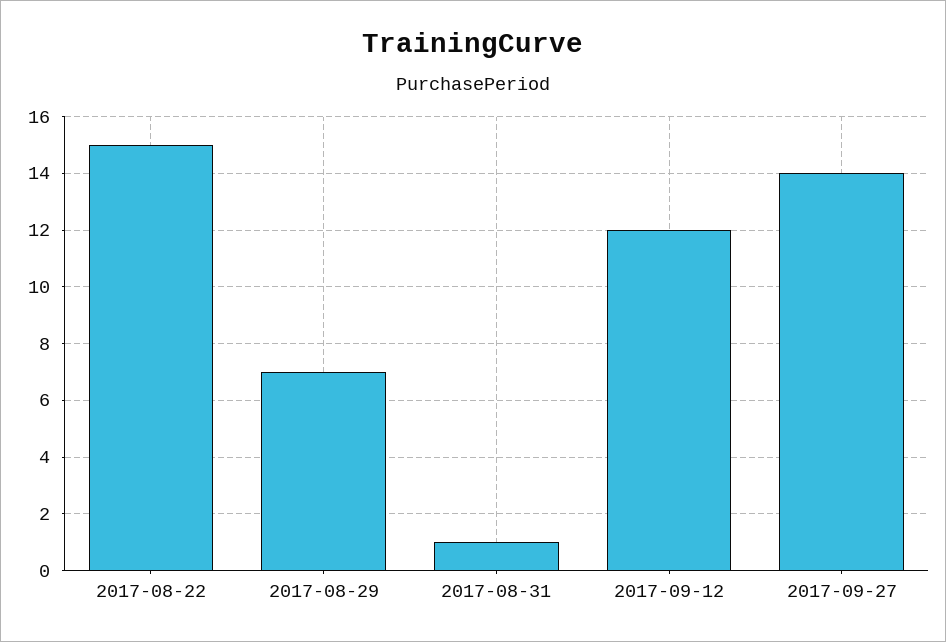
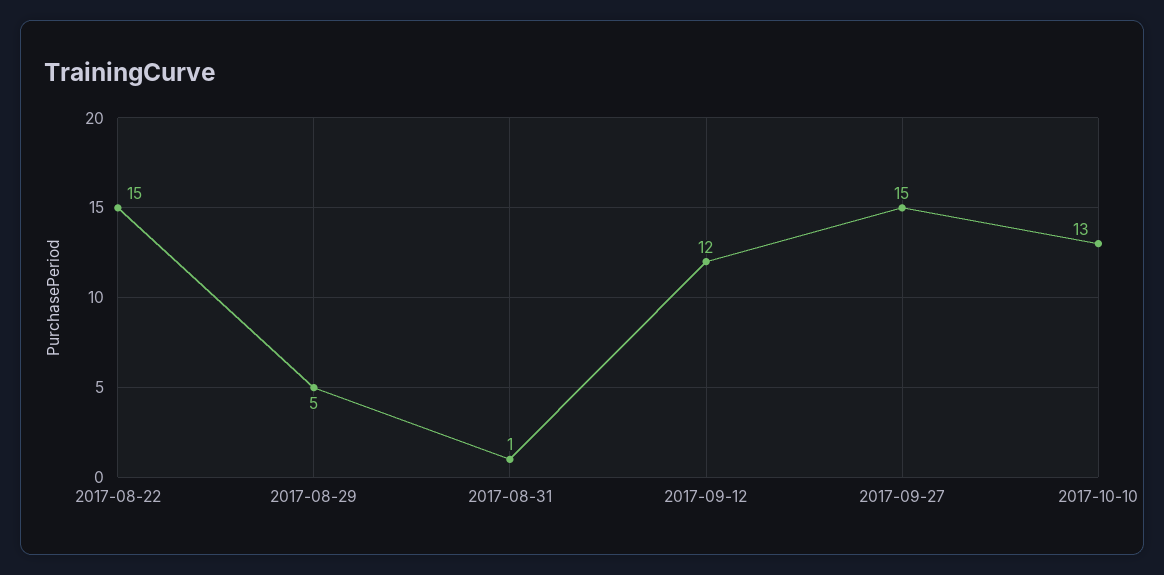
2017-08-29: 7 -> 5
2017-09-27: 14 -> 15
2017-10-10: none -> 13

